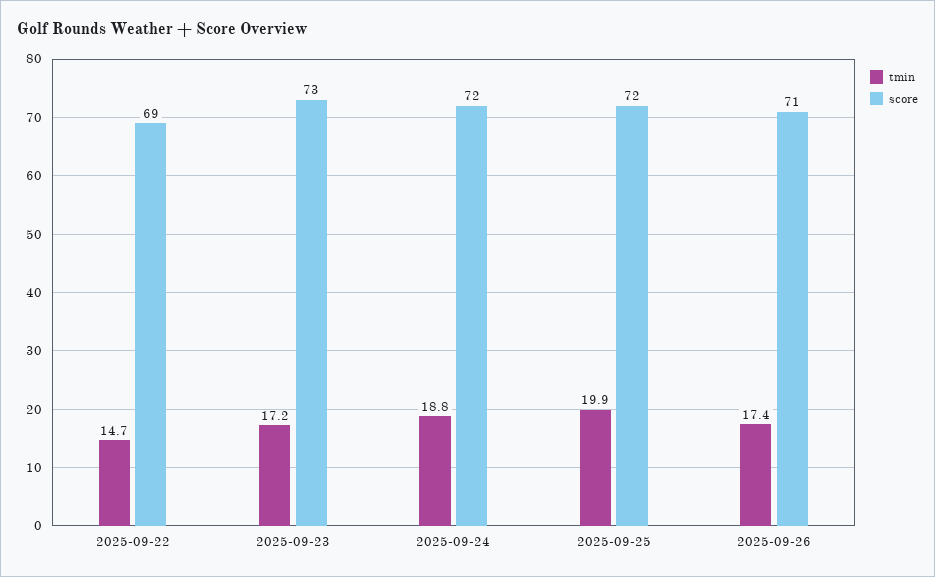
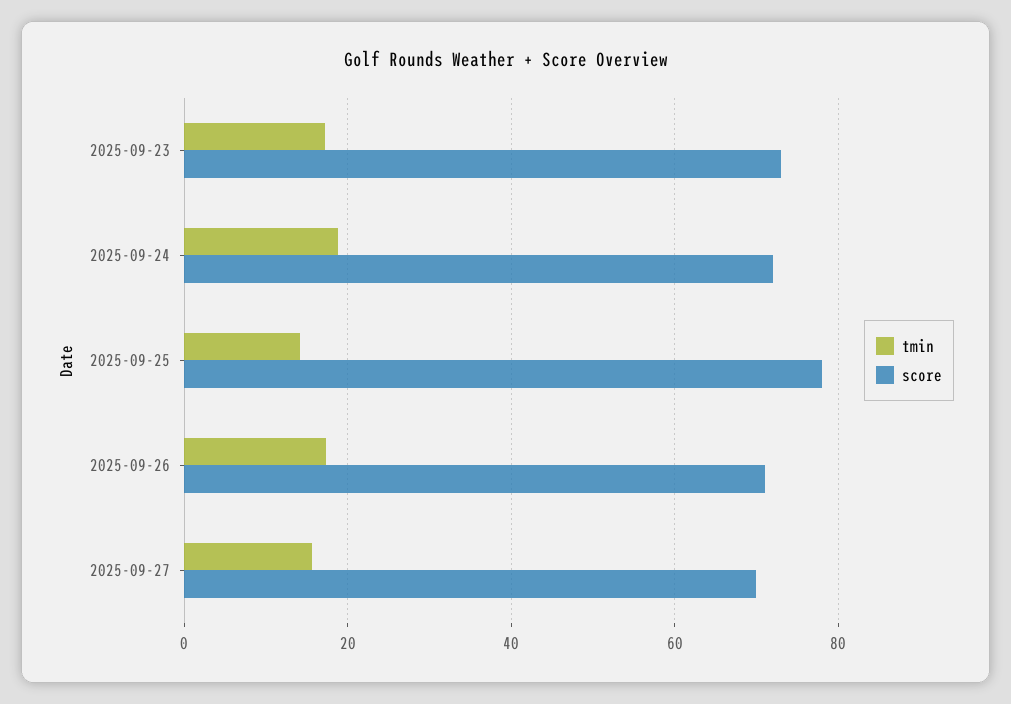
tmin, 2025-09-22: 14.7 -> none
score, 2025-09-22: 69 -> none
tmin, 2025-09-25: 19.9 -> 14
score, 2025-09-25: 72 -> 78
tmin, 2025-09-27: none -> 16
score, 2025-09-27: none -> 70

